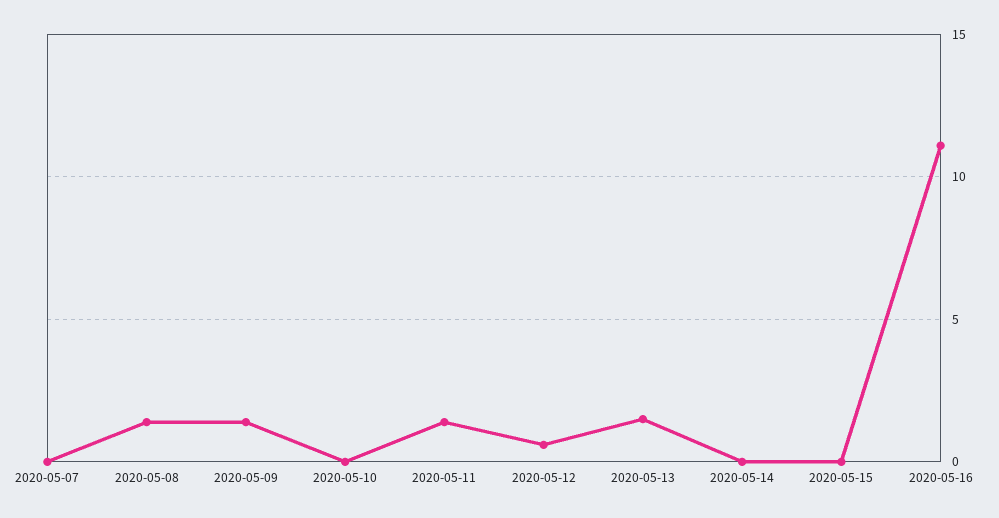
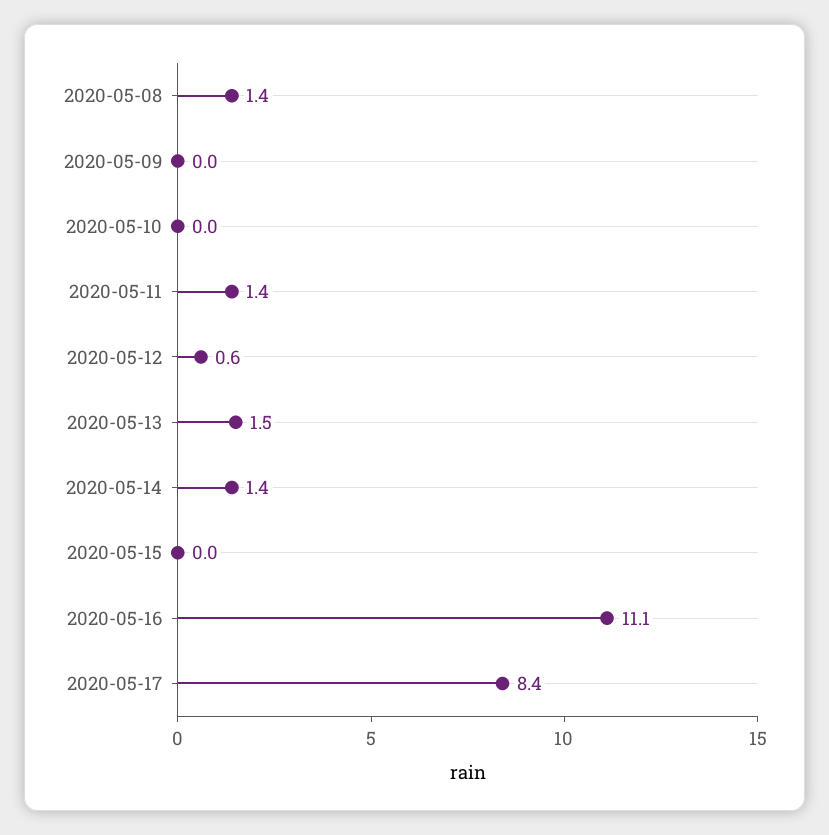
2020-05-07: 0 -> none
2020-05-09: 1.5 -> 0
2020-05-14: 0 -> 1.4
2020-05-17: none -> 8.4

